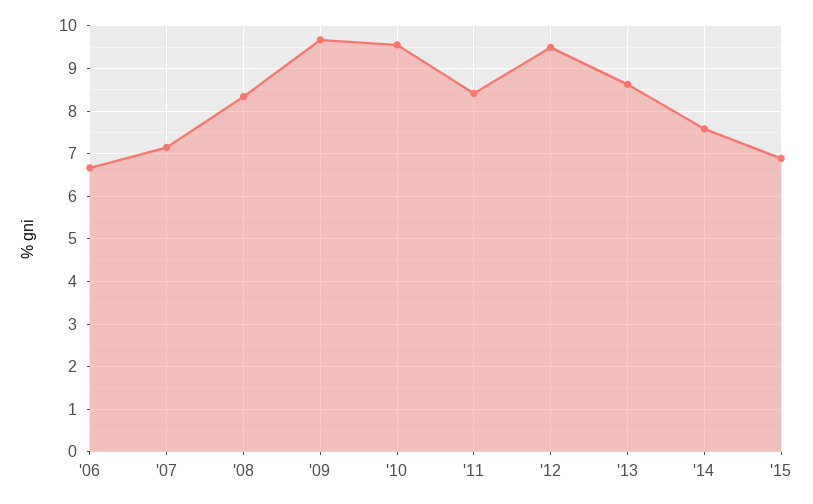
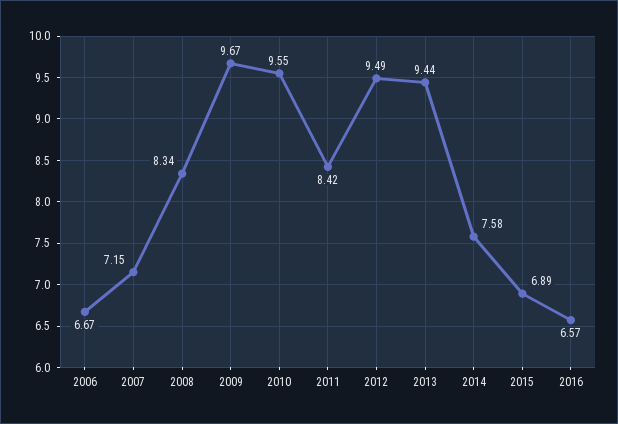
'13: 8.6 -> 9.44
2016: none -> 6.57

